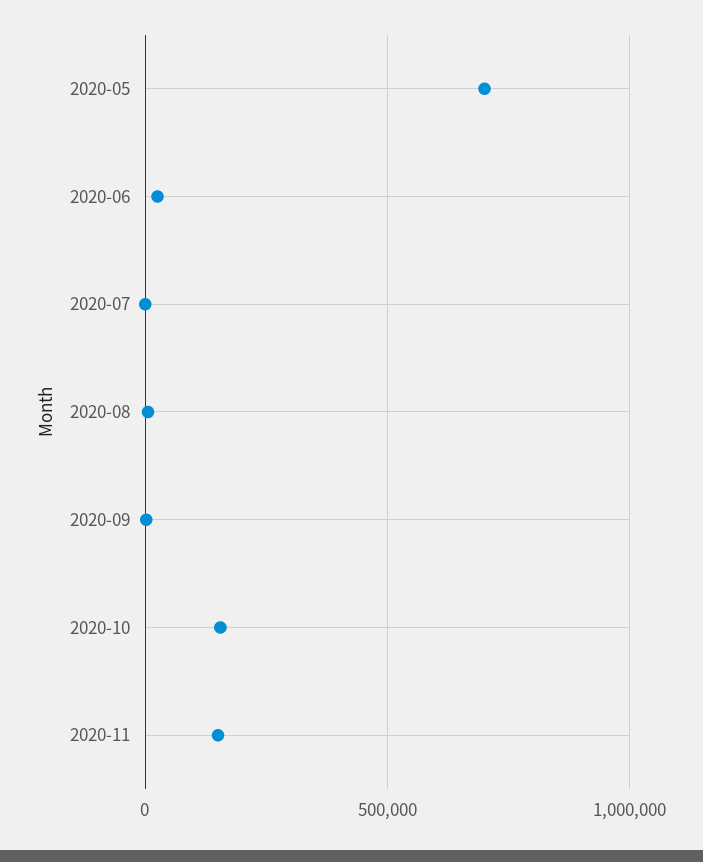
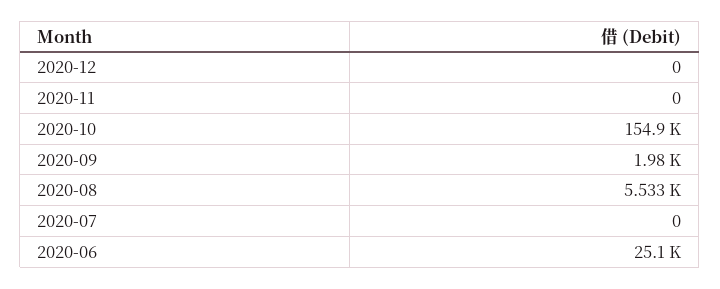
2020-05: 700000 -> none
2020-11: 150000 -> 0
2020-12: none -> 0

